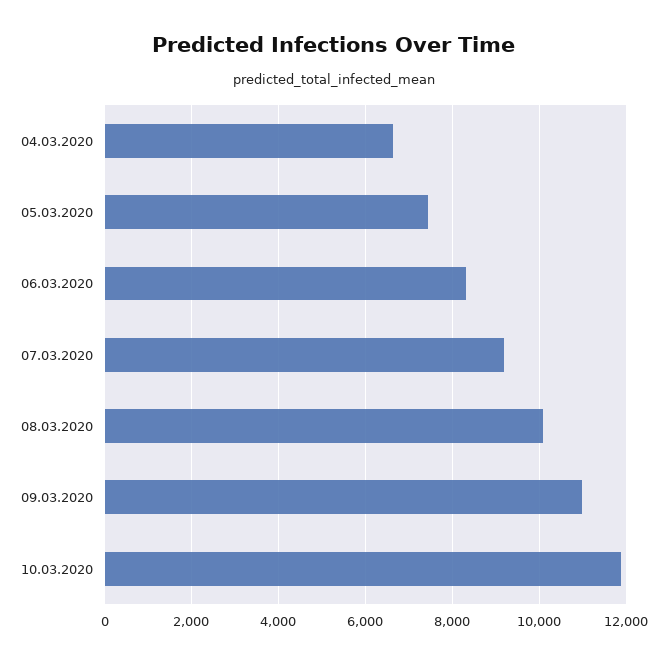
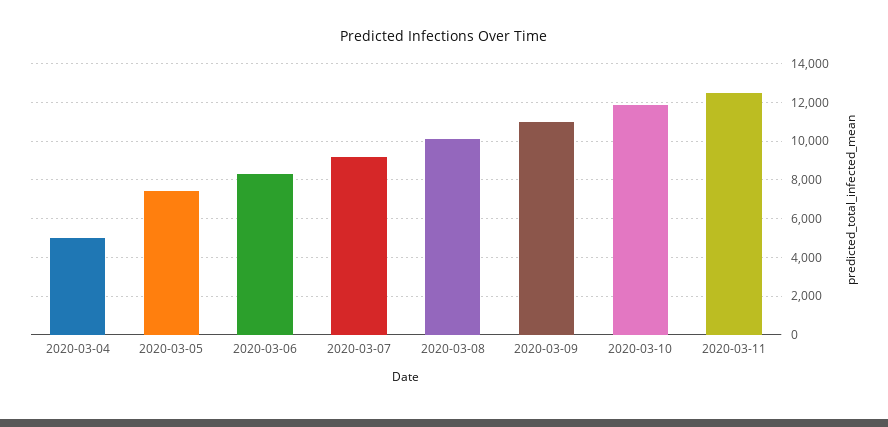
04.03.2020: 6600 -> 5000
2020-03-11: none -> 12500

